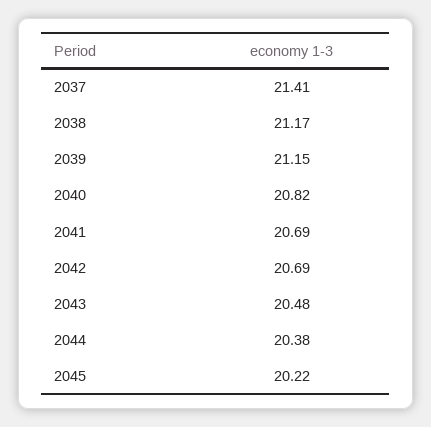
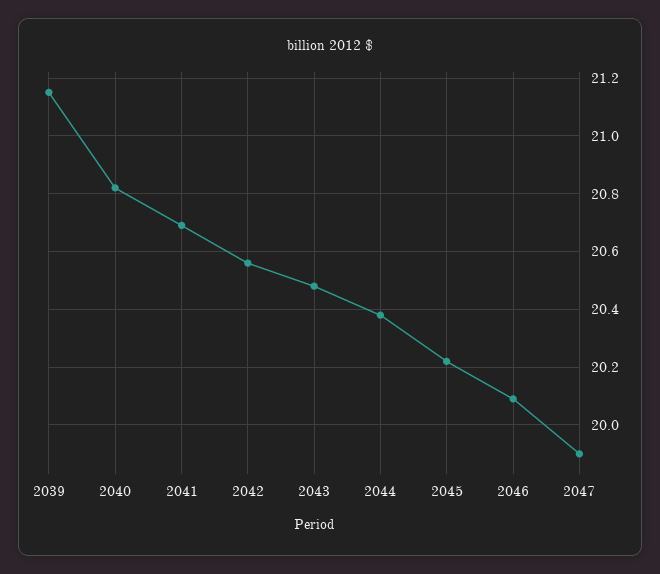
2037: 21.41 -> none
2038: 21.17 -> none
2042: 20.69 -> 20.55
2046: none -> 20.1
2047: none -> 19.9

